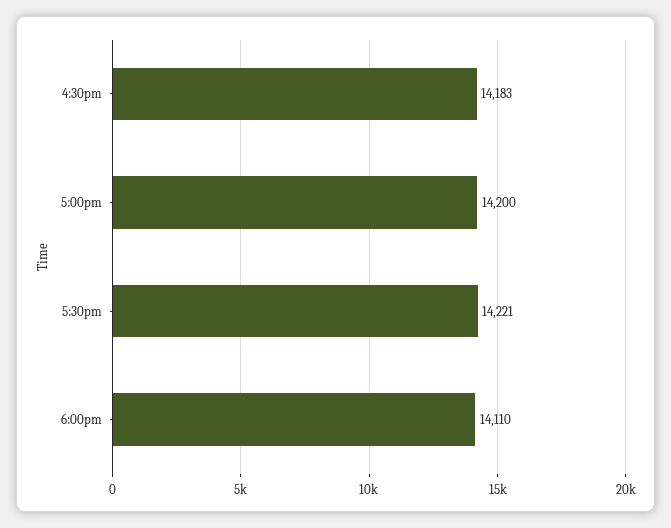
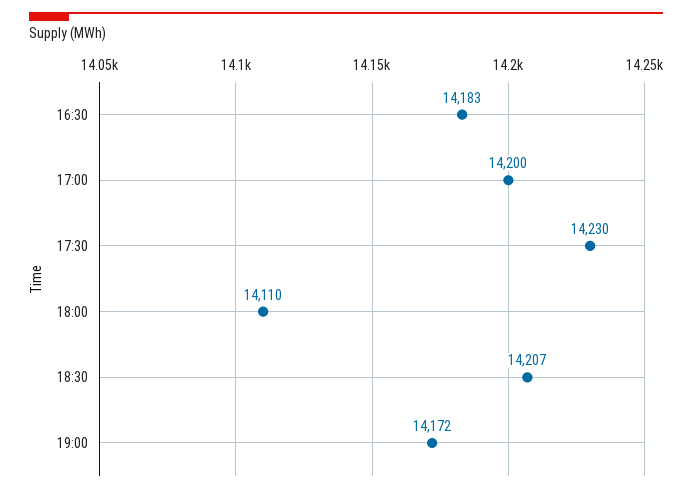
5:30pm: 14221 -> 14230
18:30: none -> 14207
19:00: none -> 14172

